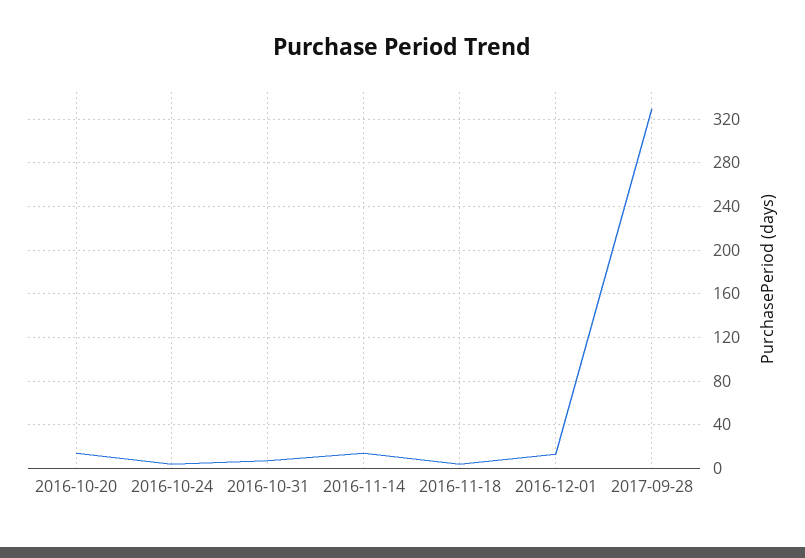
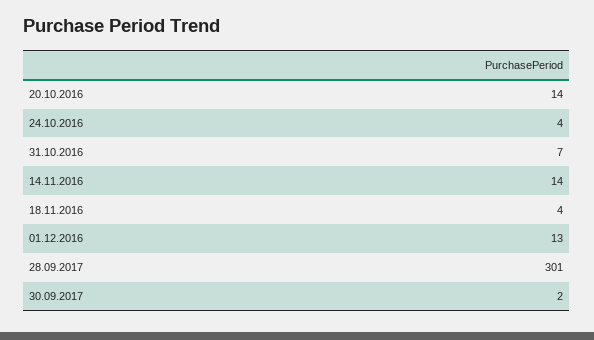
2017-09-28: 330 -> 301
30.09.2017: none -> 2

